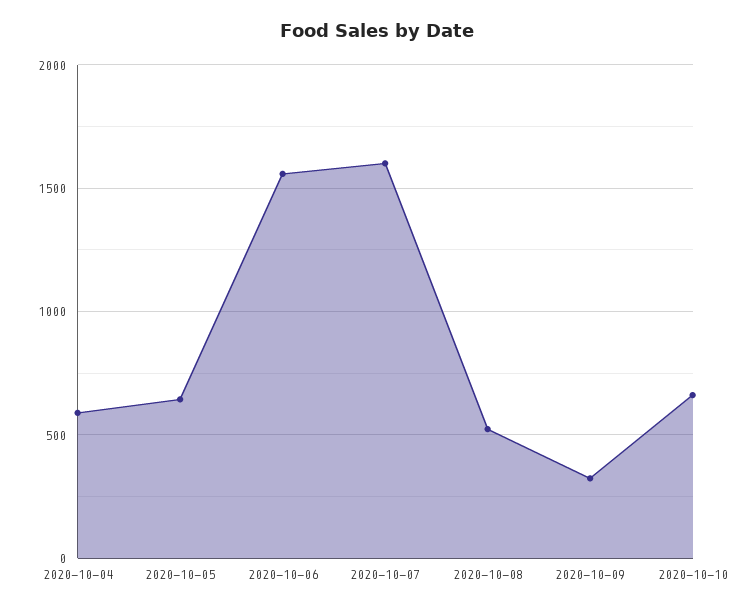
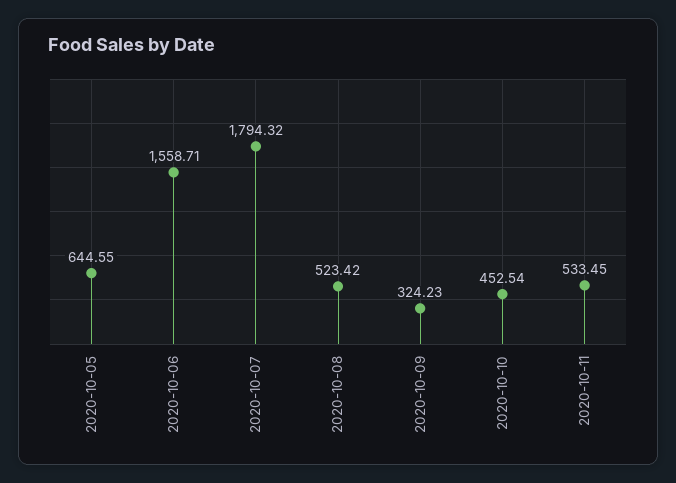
2020-10-04: 600 -> none
2020-10-07: 1600 -> 1794.32
2020-10-10: 650 -> 452.54
2020-10-11: none -> 533.45

